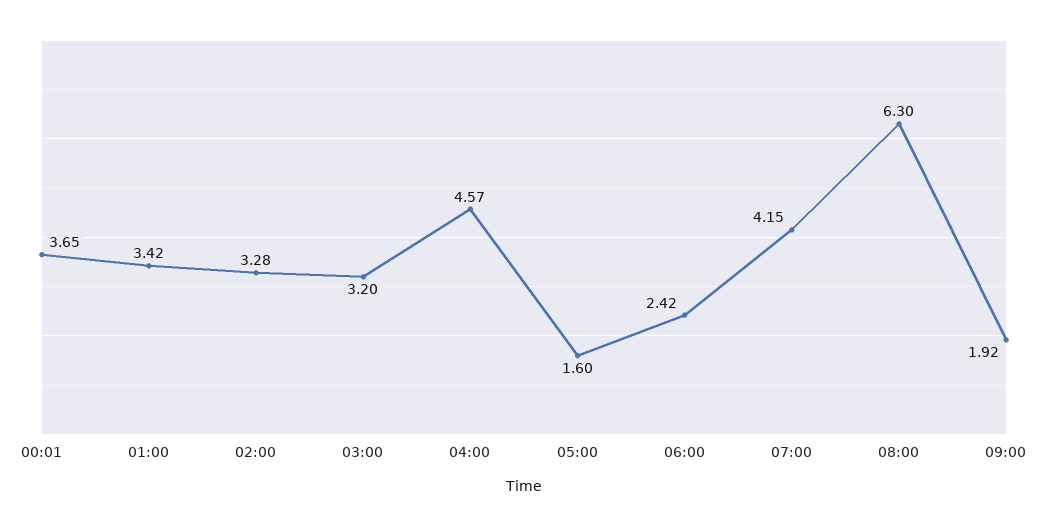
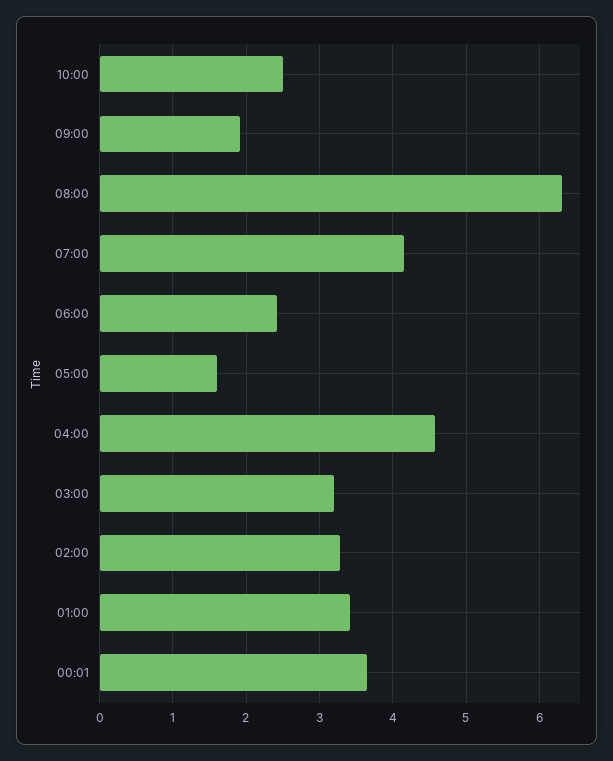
10:00: none -> 2.5

